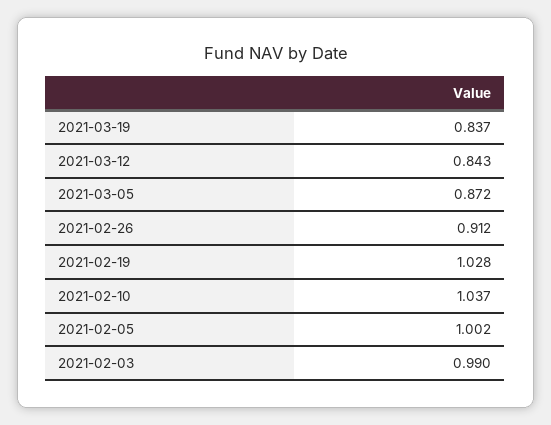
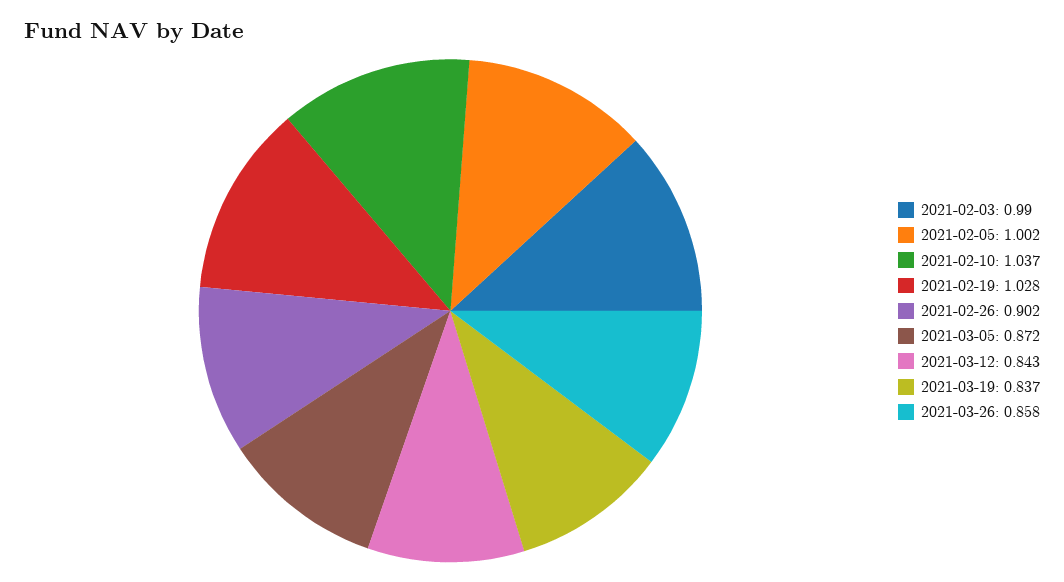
2021-02-26: 0.912 -> 0.902
2021-03-26: none -> 0.858

